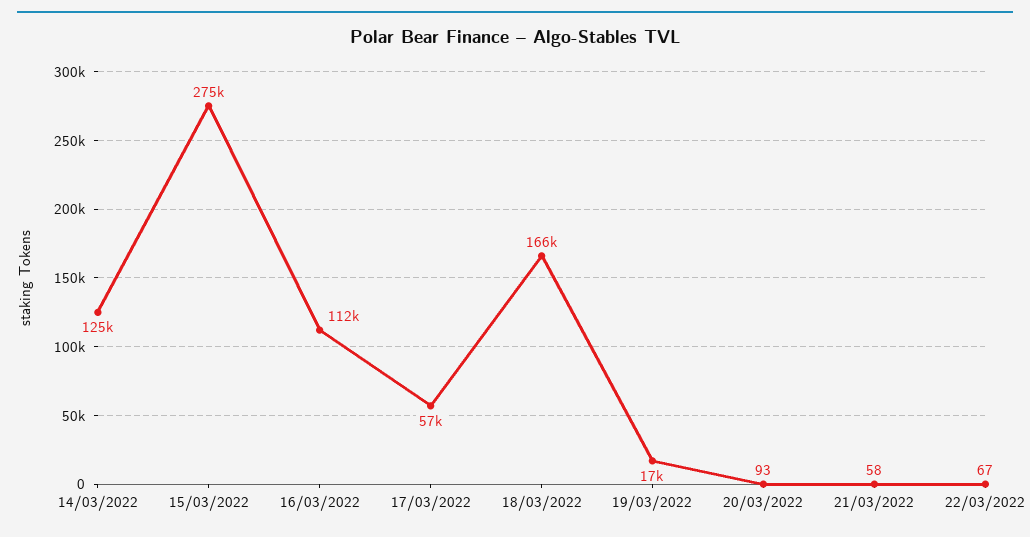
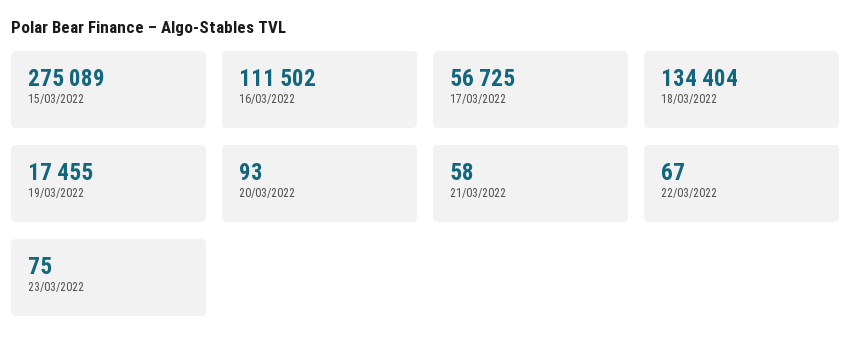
14/03/2022: 125000 -> none
18/03/2022: 166000 -> 134404
23/03/2022: none -> 75

